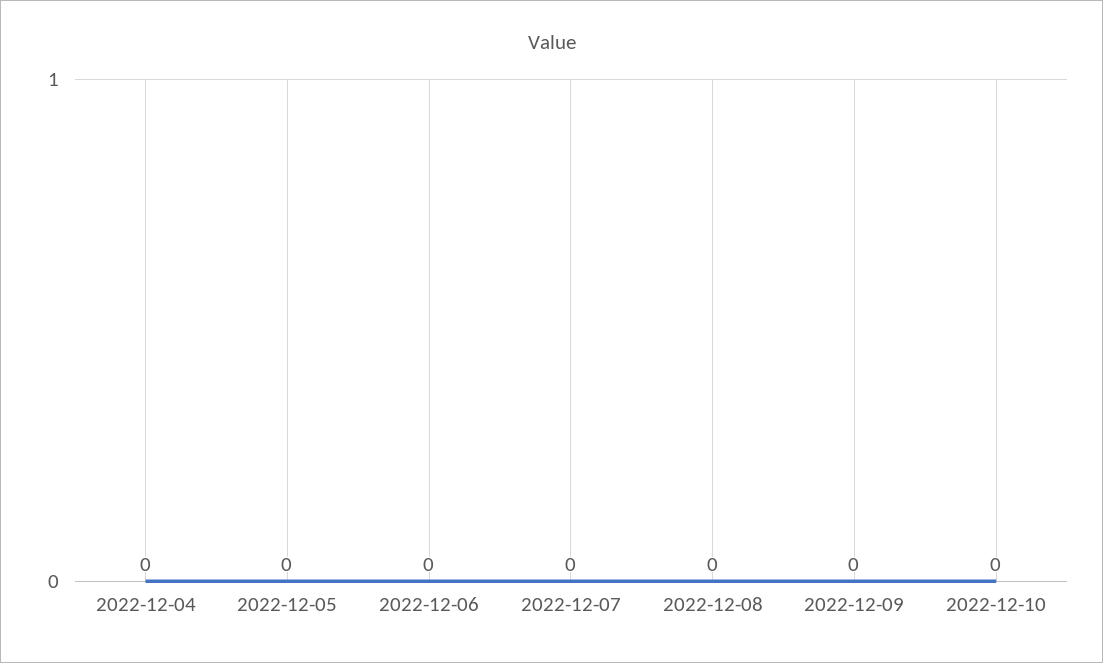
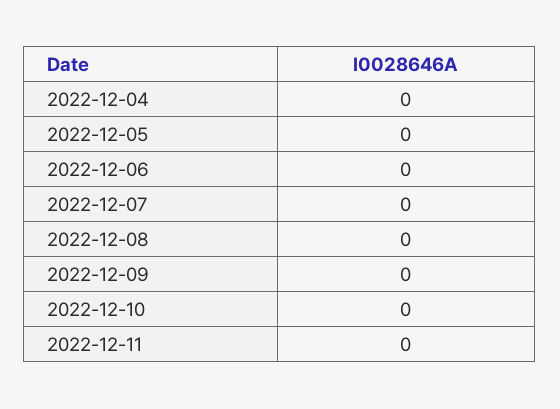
2022-12-11: none -> 0

